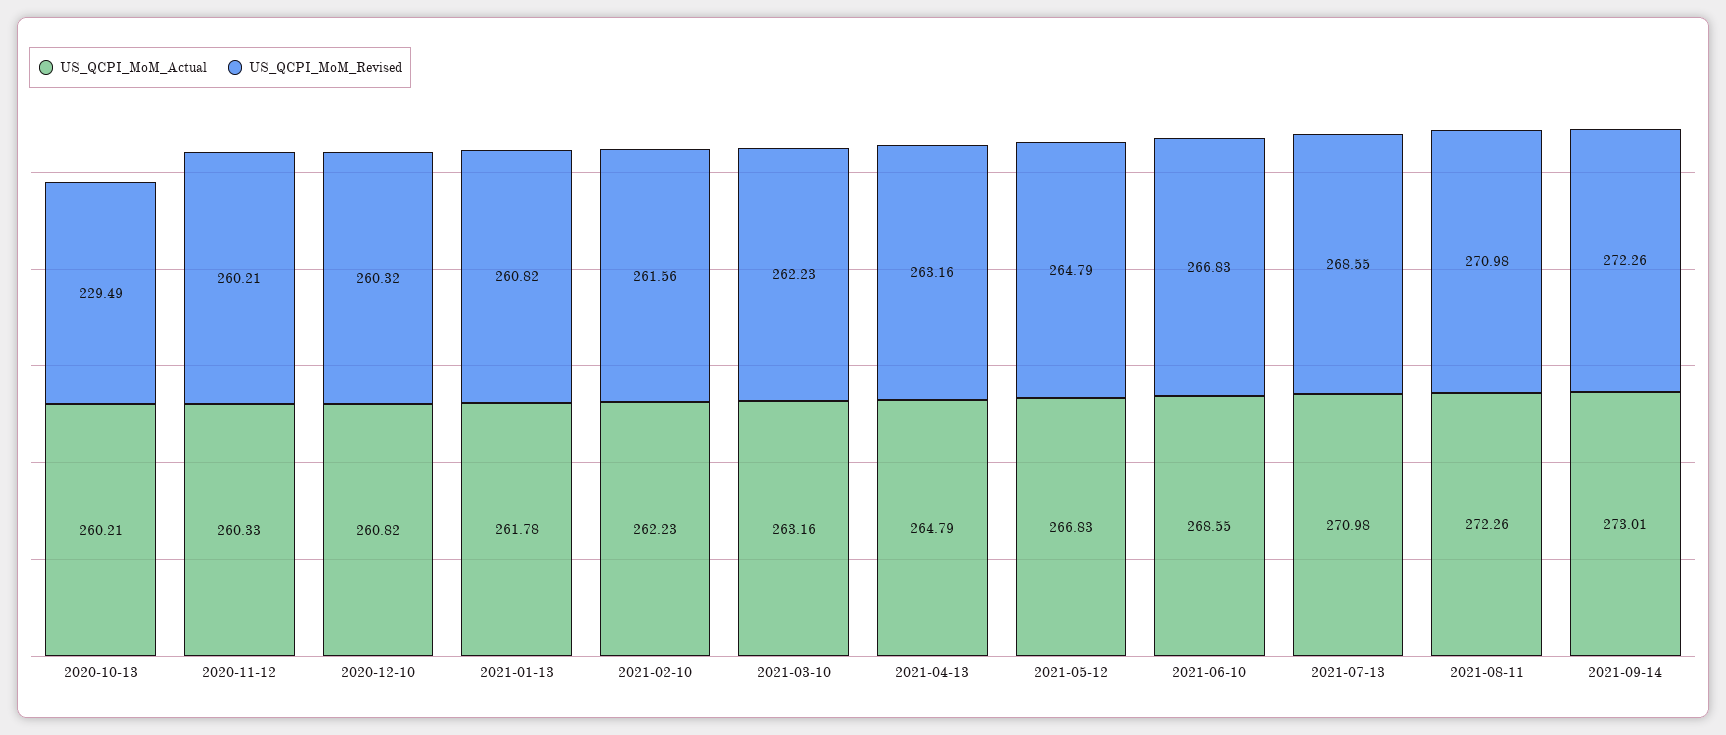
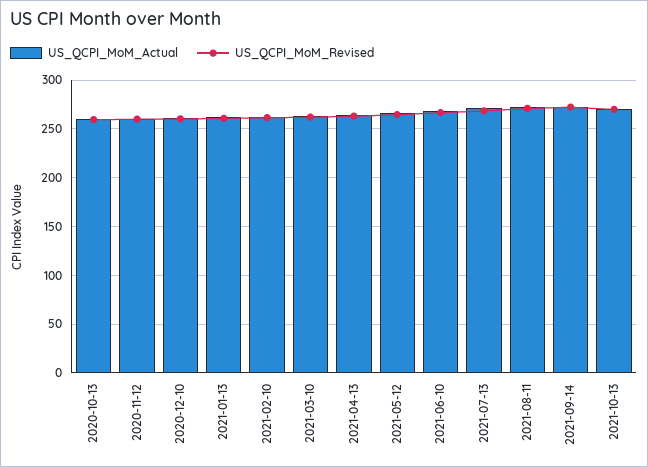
US_QCPI_MoM_Revised, 2020-10-13: 229.49 -> 260
US_QCPI_MoM_Actual, 2021-10-13: none -> 270
US_QCPI_MoM_Revised, 2021-10-13: none -> 270

